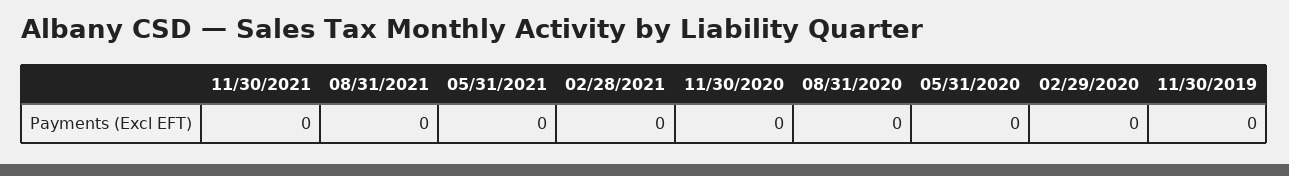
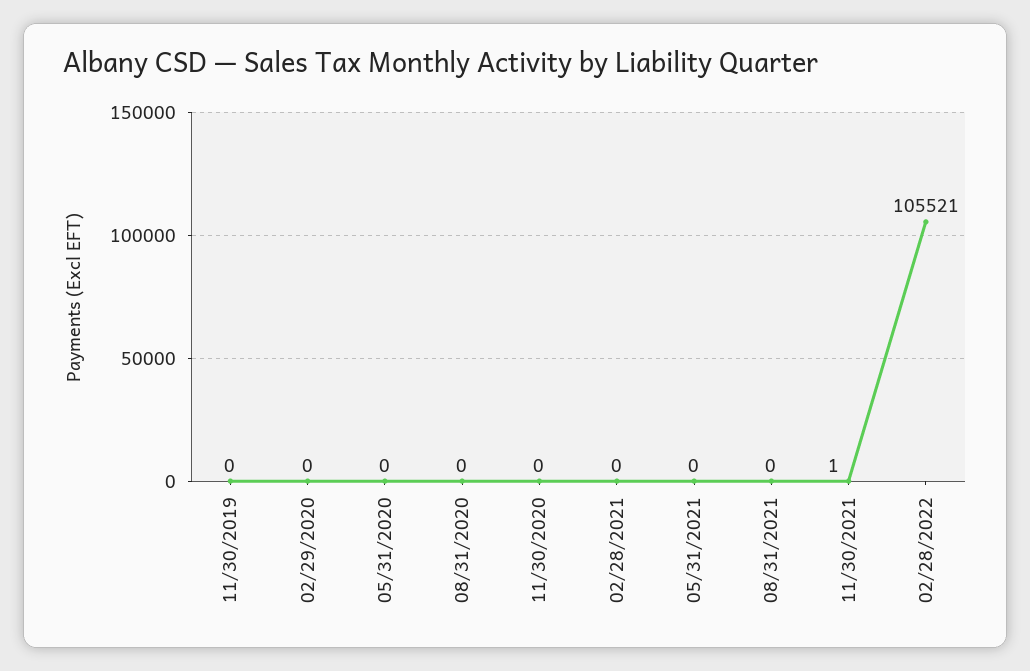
11/30/2021: 0 -> 1
02/28/2022: none -> 105521

